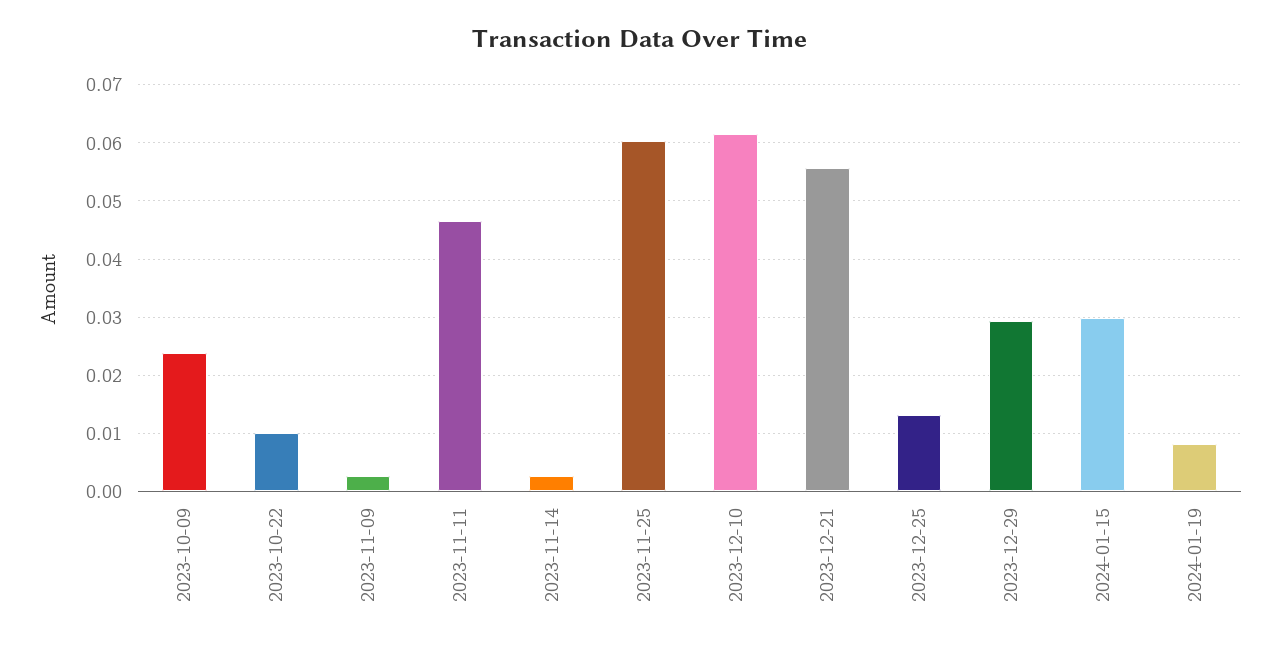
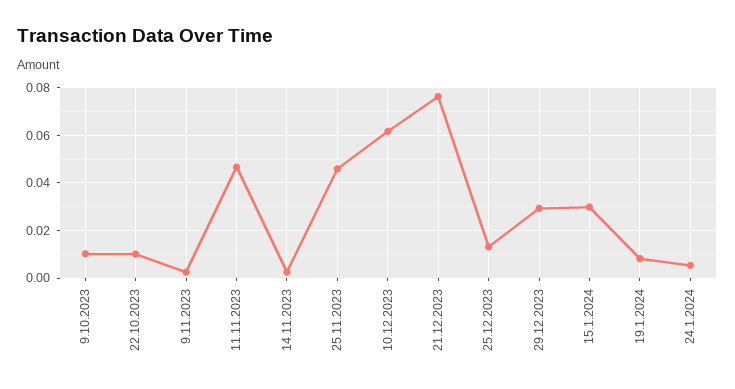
2023-10-09: 0.024 -> 0.01
2023-11-25: 0.06 -> 0.045
2023-12-21: 0.056 -> 0.075
24.1.2024: none -> 0.005

